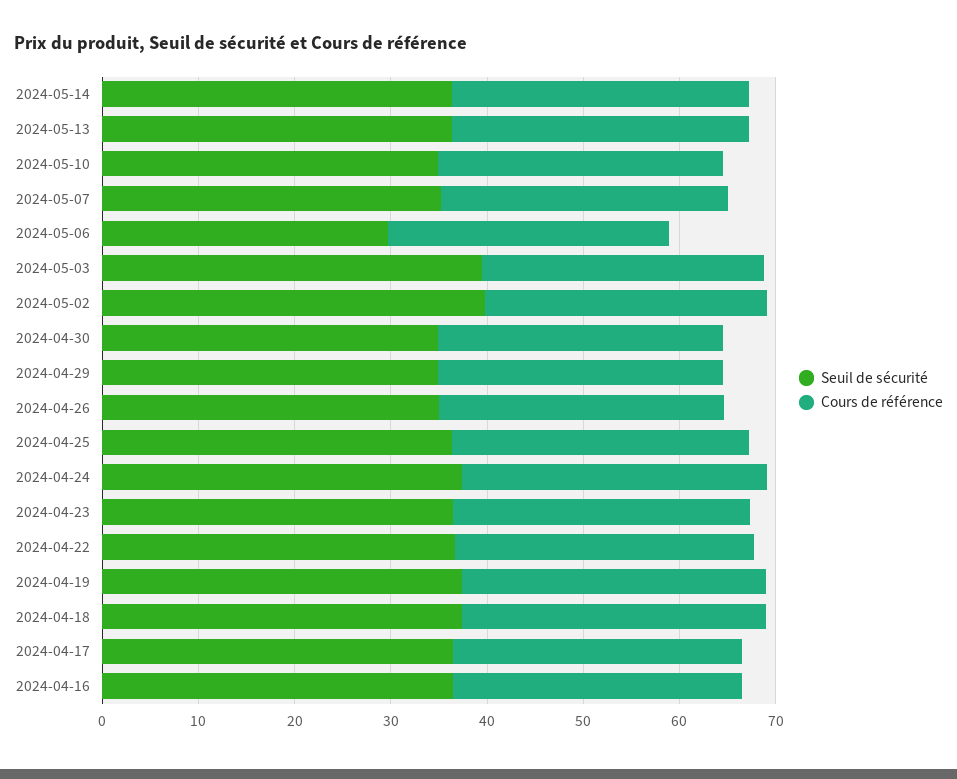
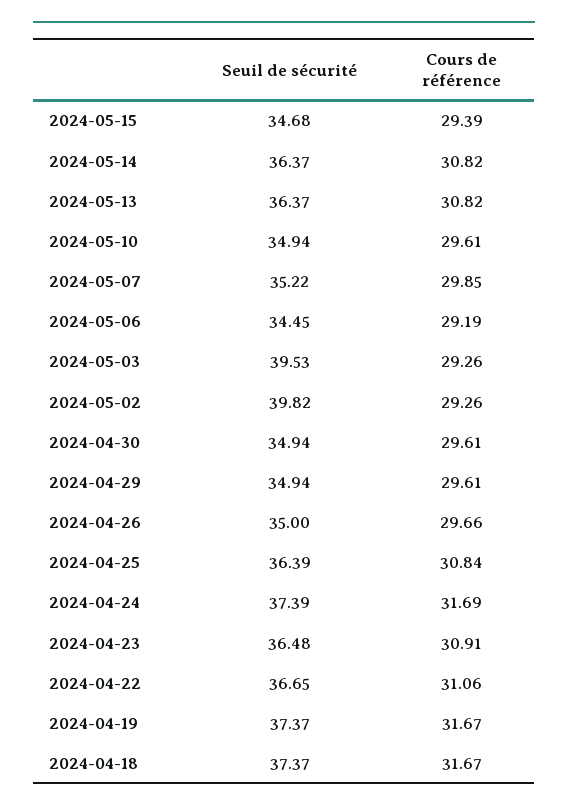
Seuil de sécurité, 2024-05-06: 30 -> 34.45
Seuil de sécurité, 2024-04-17: 36 -> none
Cours de référence, 2024-04-17: 30 -> none
Seuil de sécurité, 2024-04-16: 36 -> none
Cours de référence, 2024-04-16: 30 -> none
Seuil de sécurité, 2024-05-15: none -> 34.68
Cours de référence, 2024-05-15: none -> 29.39

